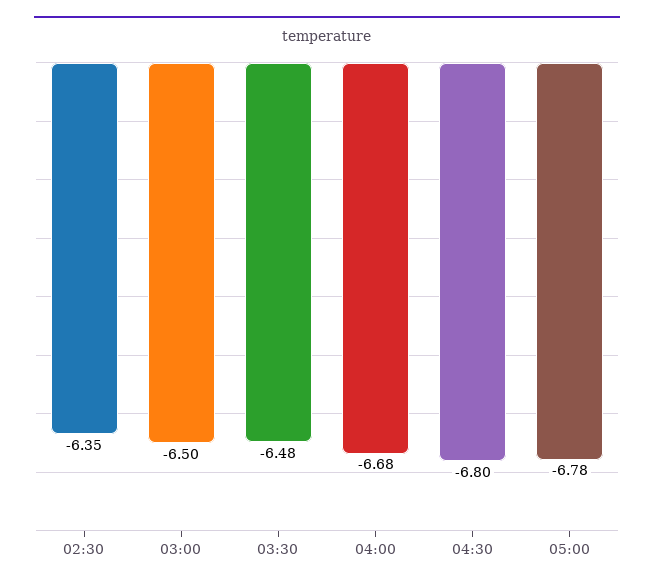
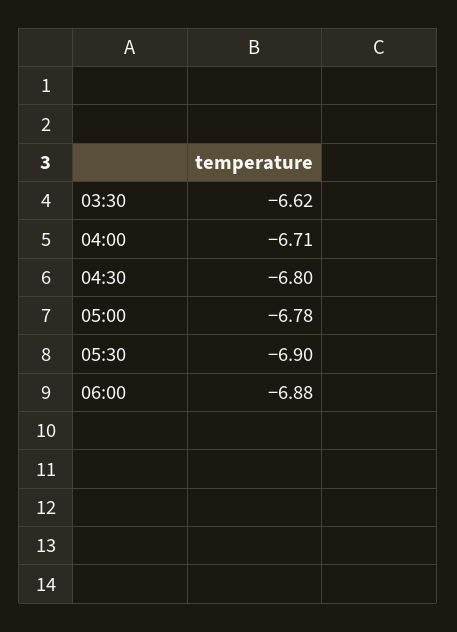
02:30: -6.35 -> none
03:00: -6.5 -> none
03:30: -6.48 -> -6.62
04:00: -6.68 -> -6.71
05:30: none -> -6.9
06:00: none -> -6.88

